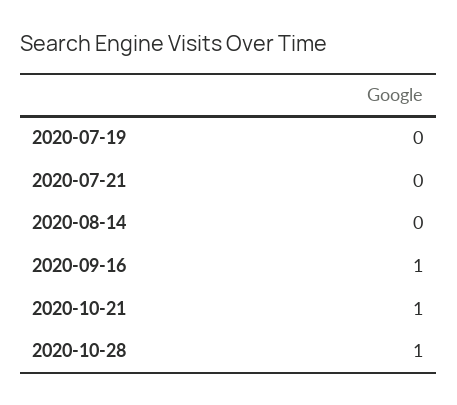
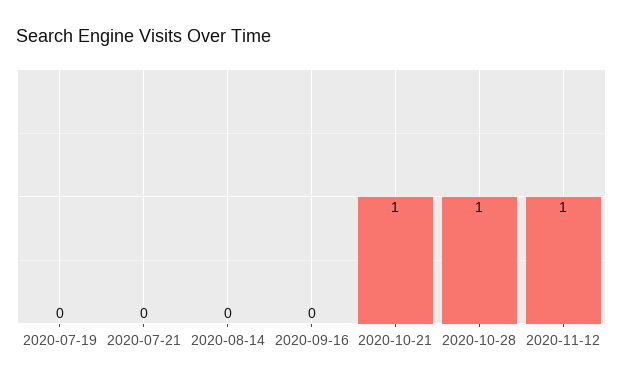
2020-09-16: 1 -> 0
2020-11-12: none -> 1

